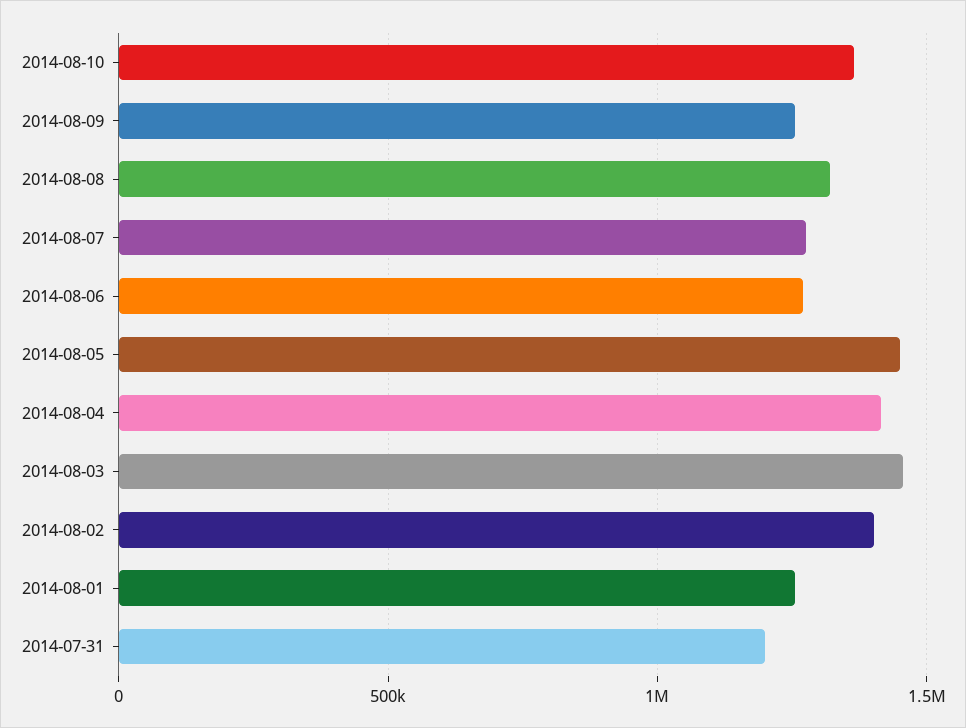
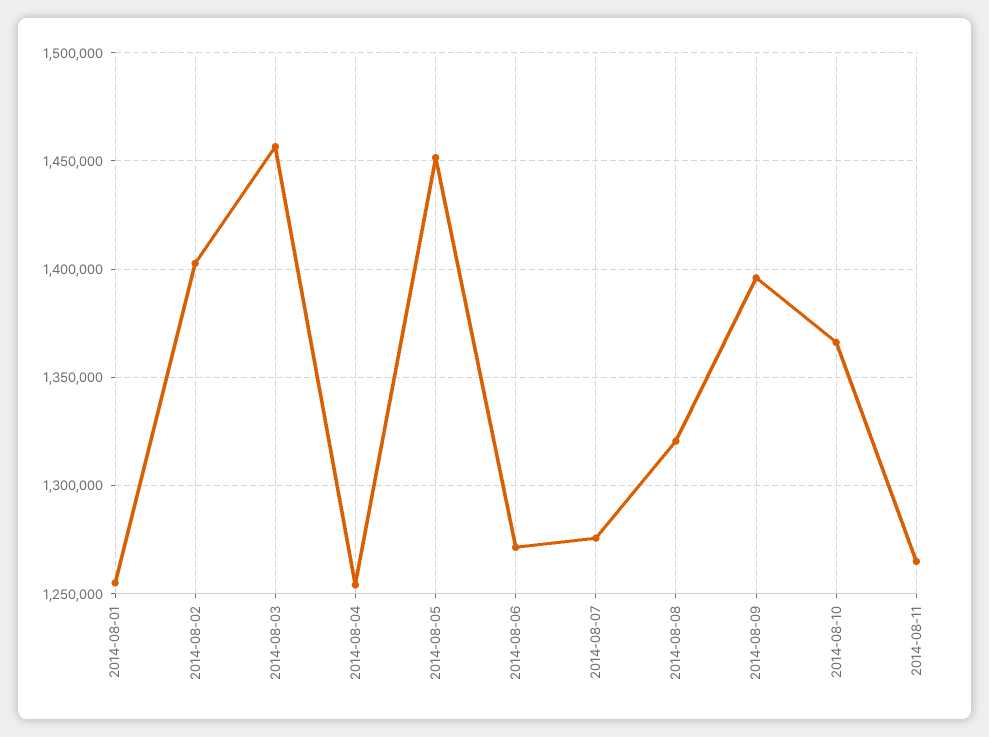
2014-08-09: 1250000 -> 1395000
2014-08-04: 1400000 -> 1255000
2014-07-31: 1200000 -> none
2014-08-11: none -> 1265000

